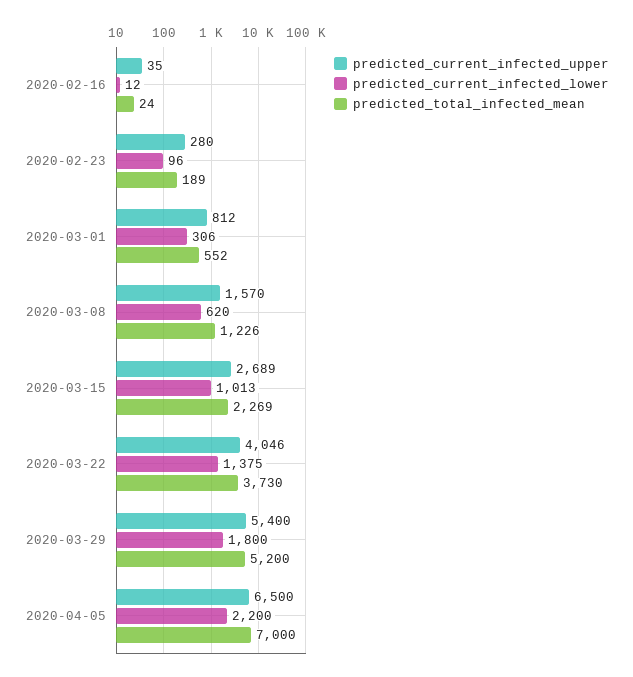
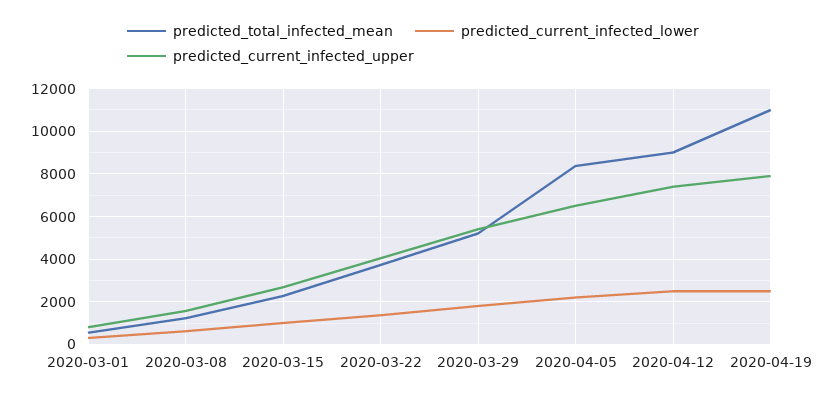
predicted_current_infected_upper, 2020-02-16: 35 -> none
predicted_current_infected_lower, 2020-02-16: 12 -> none
predicted_total_infected_mean, 2020-02-16: 24 -> none
predicted_current_infected_upper, 2020-02-23: 280 -> none
predicted_current_infected_lower, 2020-02-23: 96 -> none
predicted_total_infected_mean, 2020-02-23: 189 -> none
predicted_total_infected_mean, 2020-04-05: 7000 -> 8500
predicted_total_infected_mean, 2020-04-12: none -> 9000
predicted_current_infected_lower, 2020-04-12: none -> 2500
predicted_current_infected_upper, 2020-04-12: none -> 7500
predicted_total_infected_mean, 2020-04-19: none -> 11000
predicted_current_infected_lower, 2020-04-19: none -> 2500
predicted_current_infected_upper, 2020-04-19: none -> 8000

